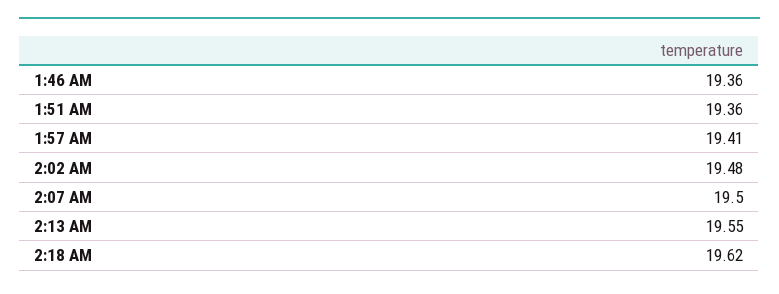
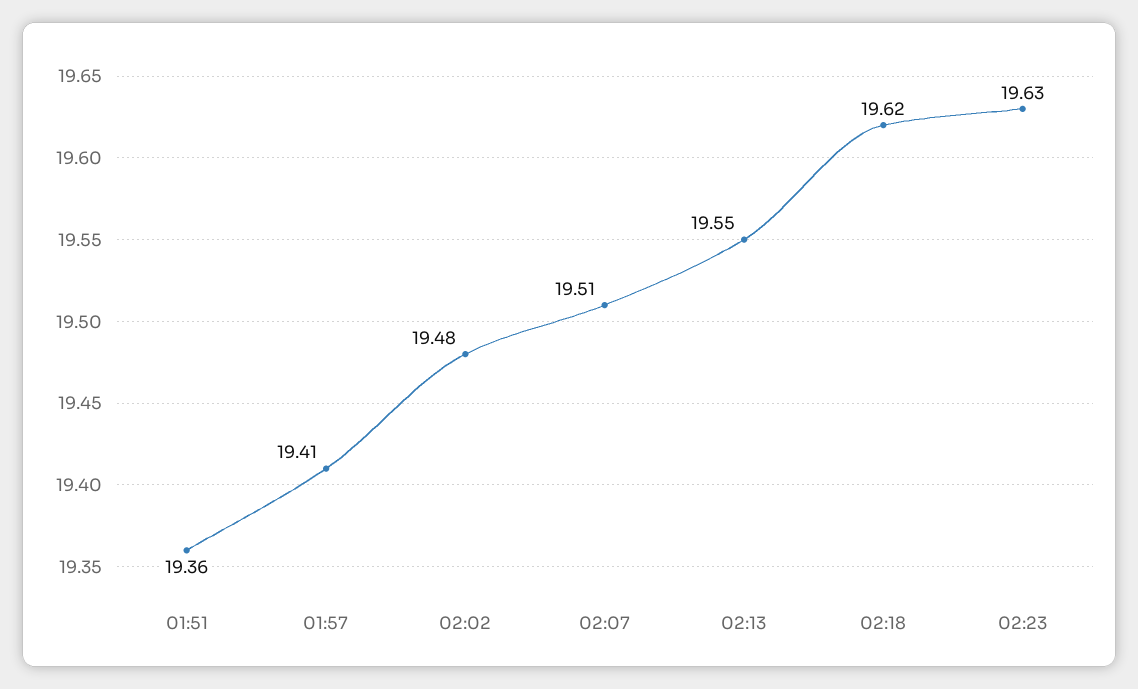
1:46 AM: 19.36 -> none
2:07 AM: 19.5 -> 19.51
02:23: none -> 19.63

